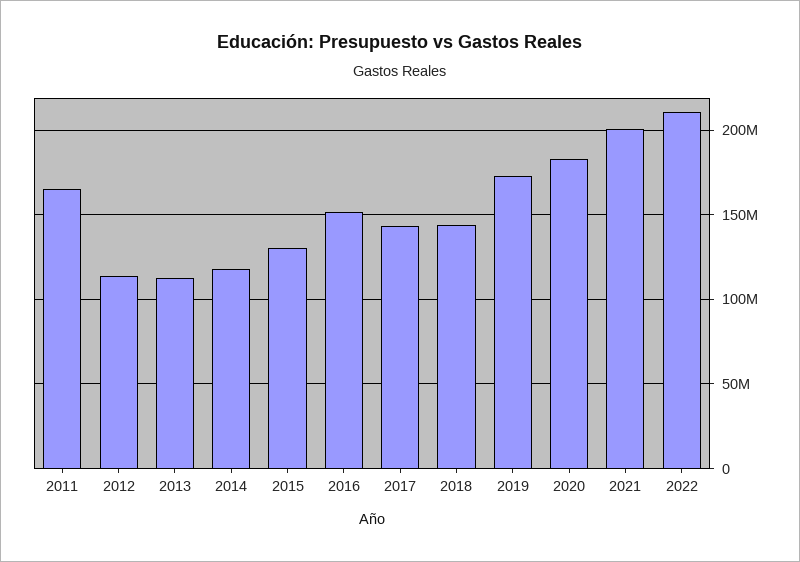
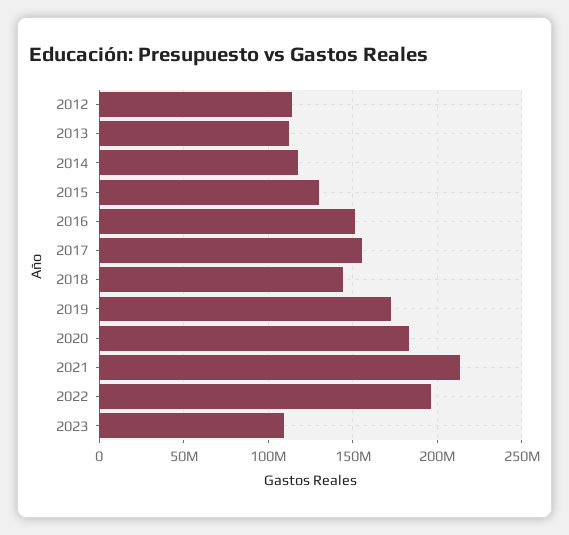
2011: 165000000 -> none
2017: 145000000 -> 155000000
2021: 200000000 -> 215000000
2022: 210000000 -> 195000000
2023: none -> 110000000

